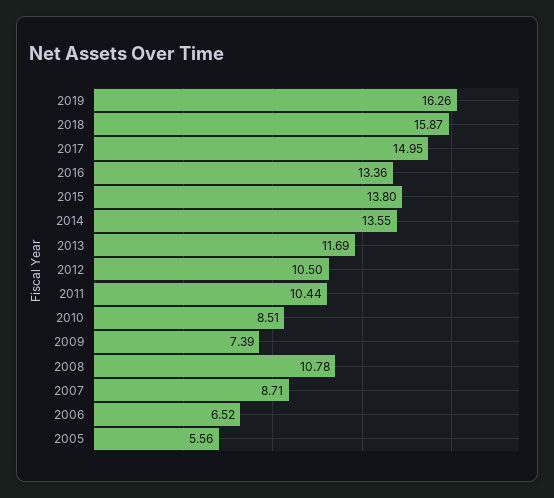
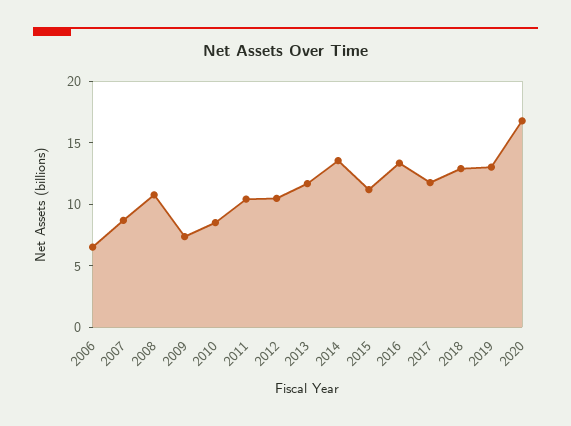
2019: 16.26 -> 13
2018: 15.87 -> 13
2017: 14.95 -> 12
2015: 13.8 -> 11
2005: 5.56 -> none
2020: none -> 17

